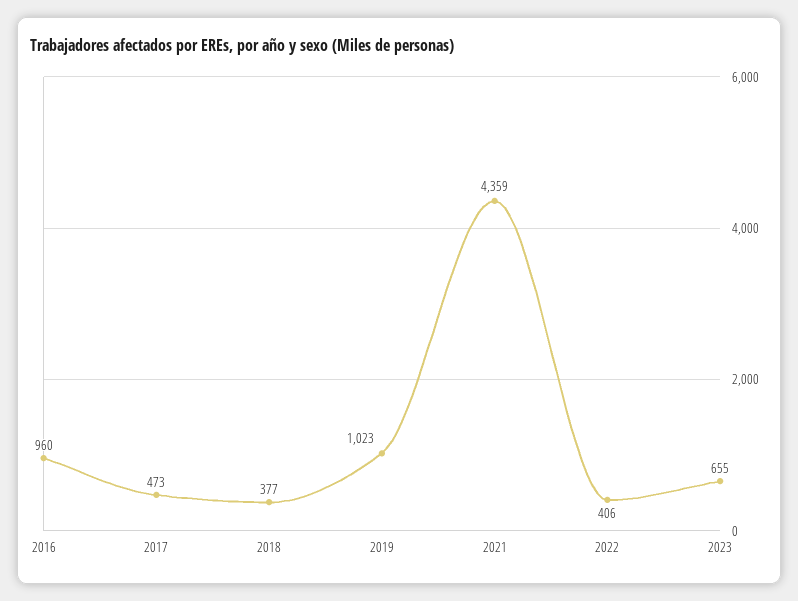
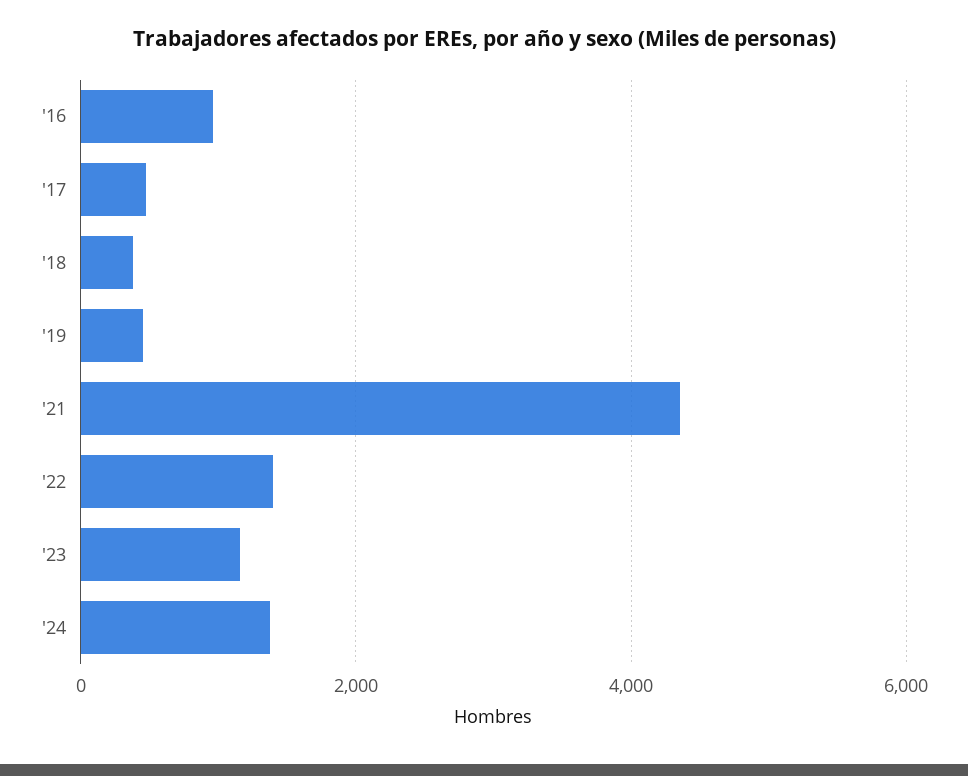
2019: 1023 -> 400
2022: 406 -> 1400
2023: 655 -> 1200
'24: none -> 1400

